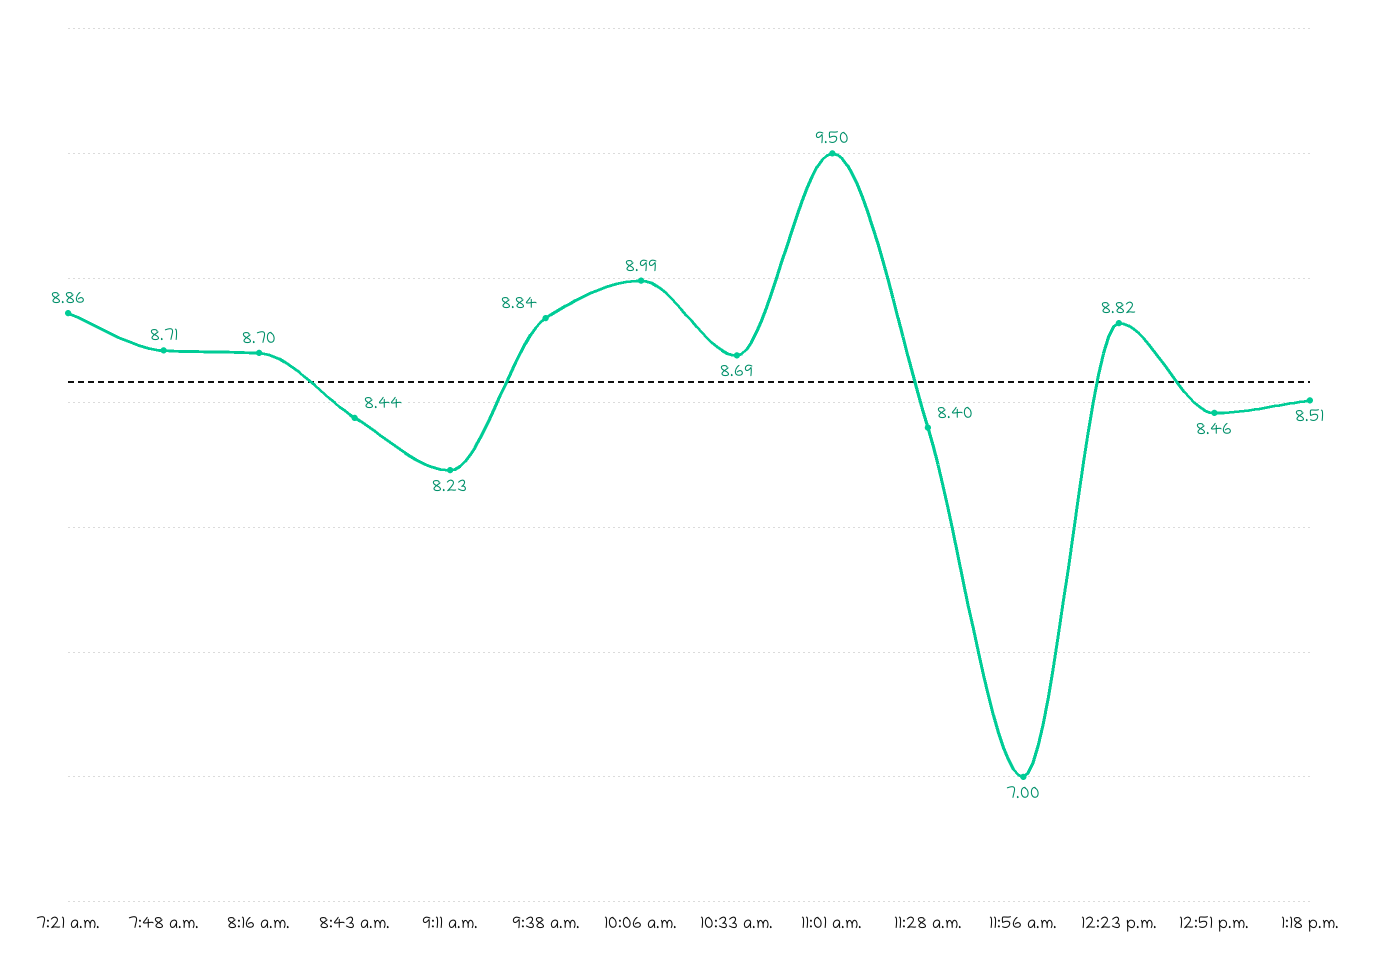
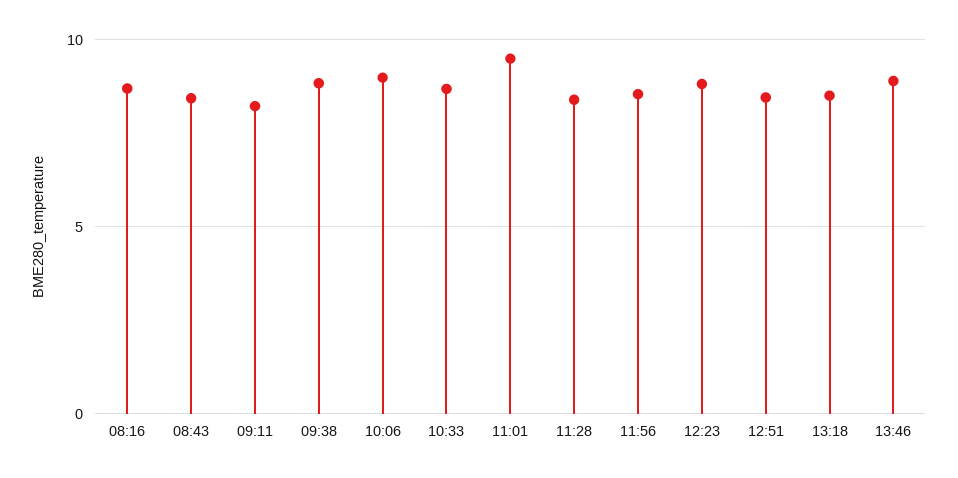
7:21 a.m.: 8.86 -> none
7:48 a.m.: 8.71 -> none
11:56 a.m.: 7 -> 8.5
13:46: none -> 9

